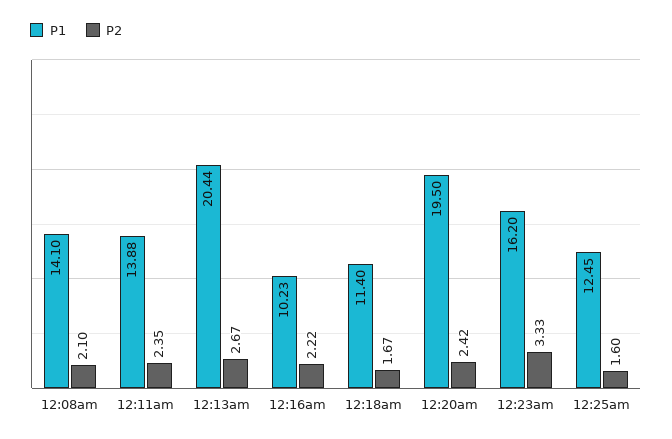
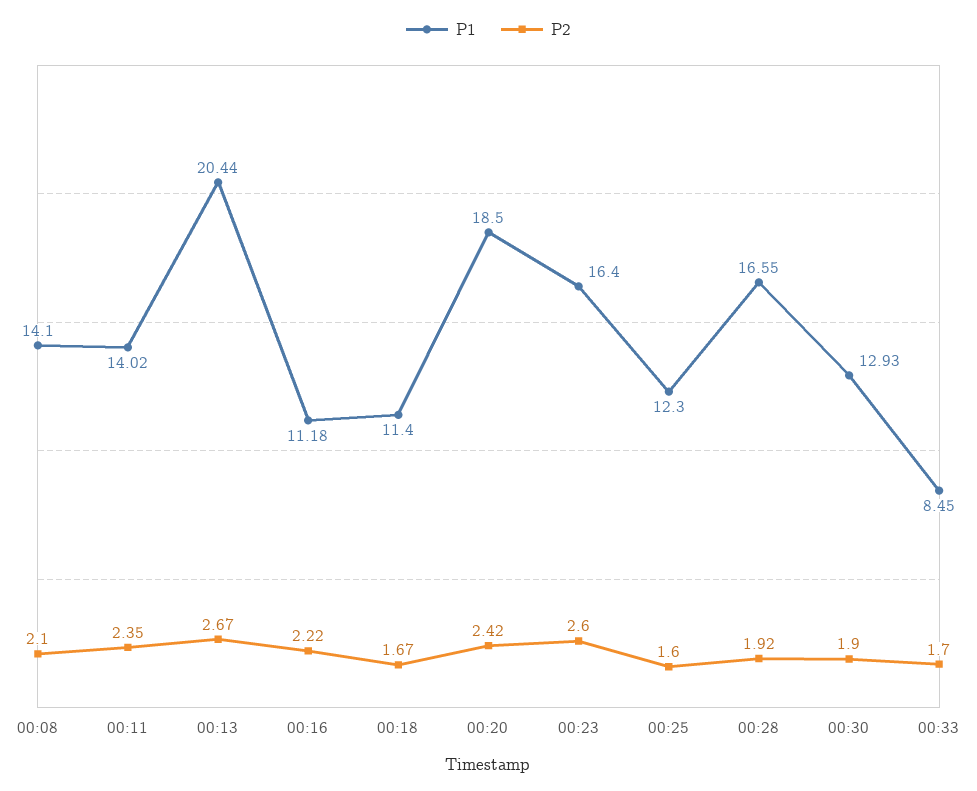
P1, 12:11am: 13.88 -> 14.02
P1, 12:16am: 10.23 -> 11.18
P1, 12:20am: 19.5 -> 18.5
P1, 12:23am: 16.2 -> 16.4
P2, 12:23am: 3.33 -> 2.6
P1, 12:25am: 12.45 -> 12.3
P1, 00:28: none -> 16.55
P2, 00:28: none -> 1.92
P1, 00:30: none -> 12.93
P2, 00:30: none -> 1.9
P1, 00:33: none -> 8.45
P2, 00:33: none -> 1.7

